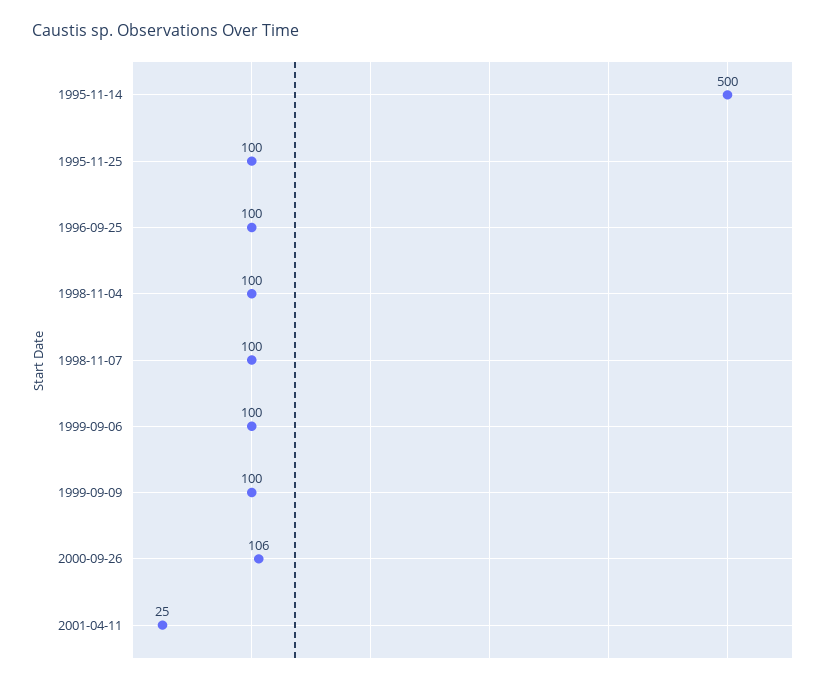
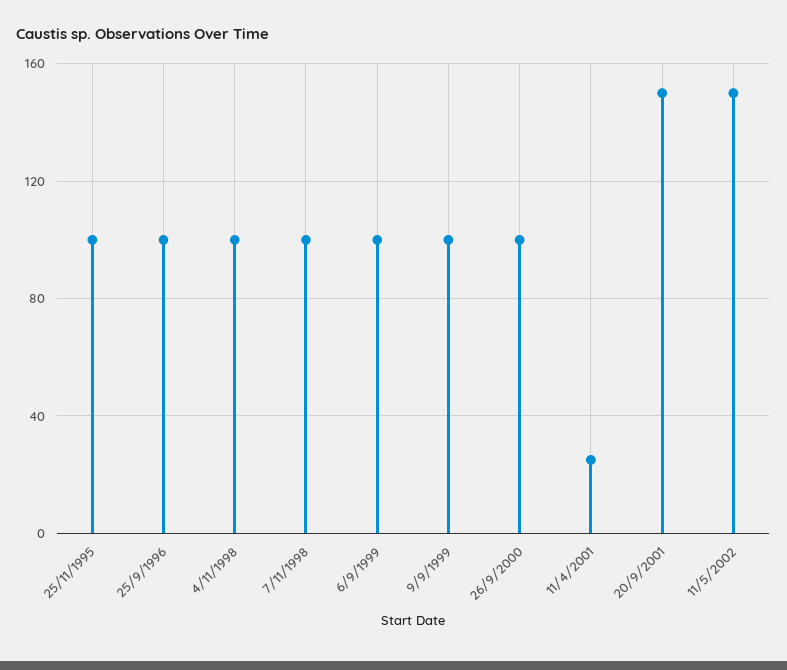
1995-11-14: 500 -> none
2000-09-26: 106 -> 100
20/9/2001: none -> 150
11/5/2002: none -> 150

